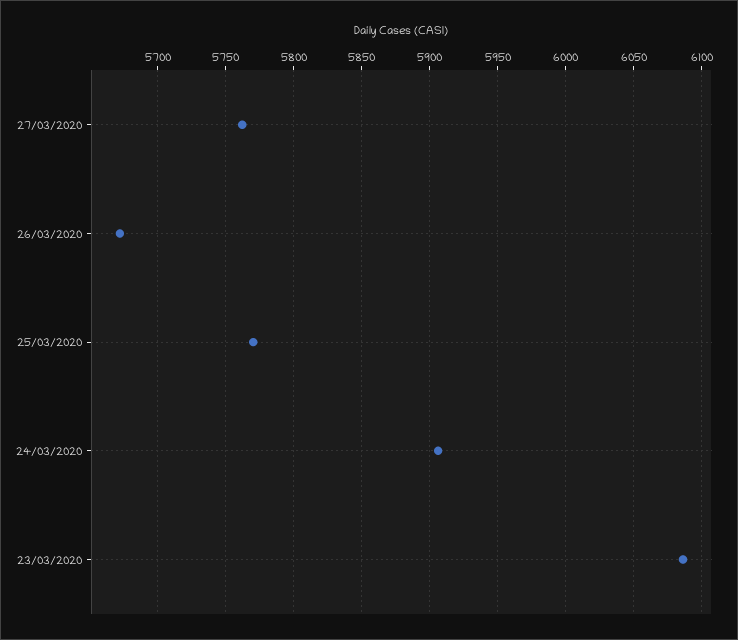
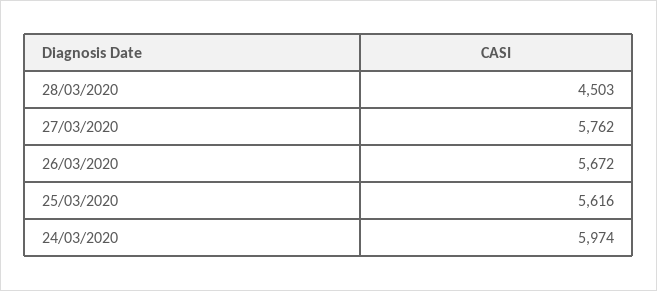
25/03/2020: 5770 -> 5616
24/03/2020: 5905 -> 5974
23/03/2020: 6085 -> none
28/03/2020: none -> 4503

